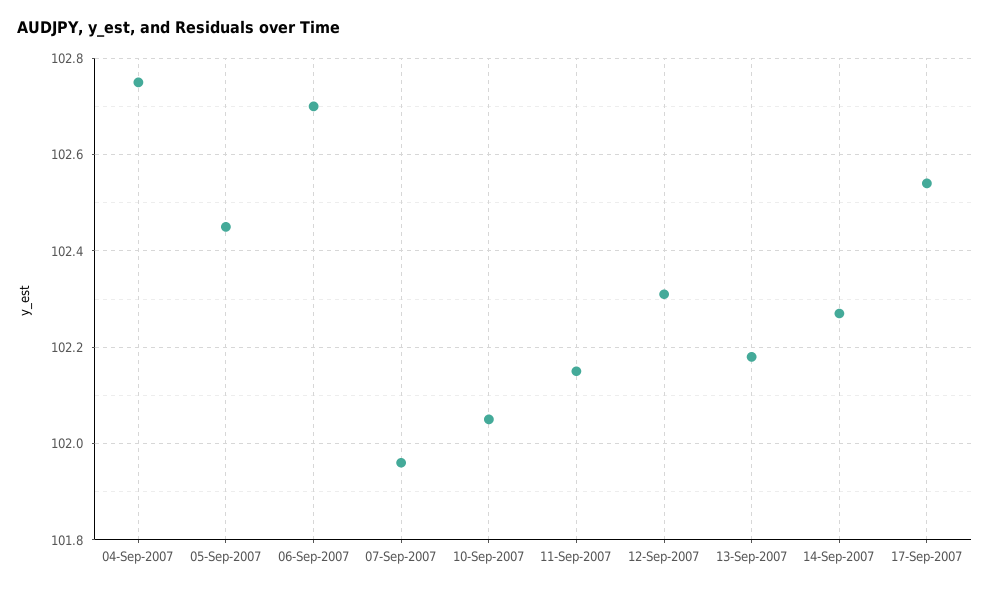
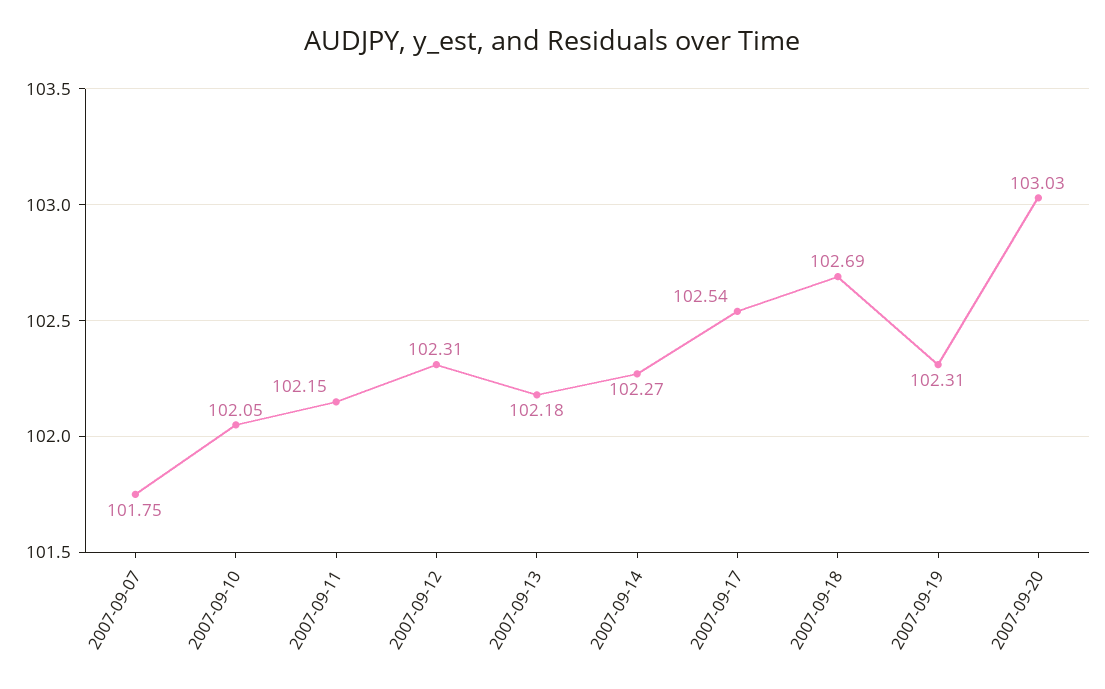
04-Sep-2007: 102.75 -> none
05-Sep-2007: 102.45 -> none
06-Sep-2007: 102.7 -> none
07-Sep-2007: 101.95 -> 101.75
2007-09-18: none -> 102.69
2007-09-19: none -> 102.31
2007-09-20: none -> 103.03

